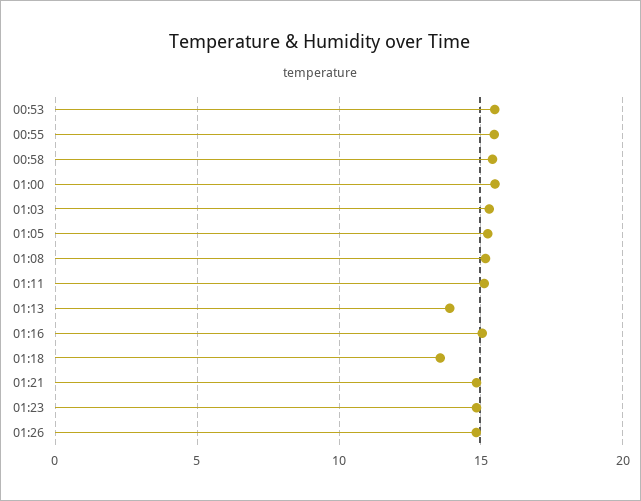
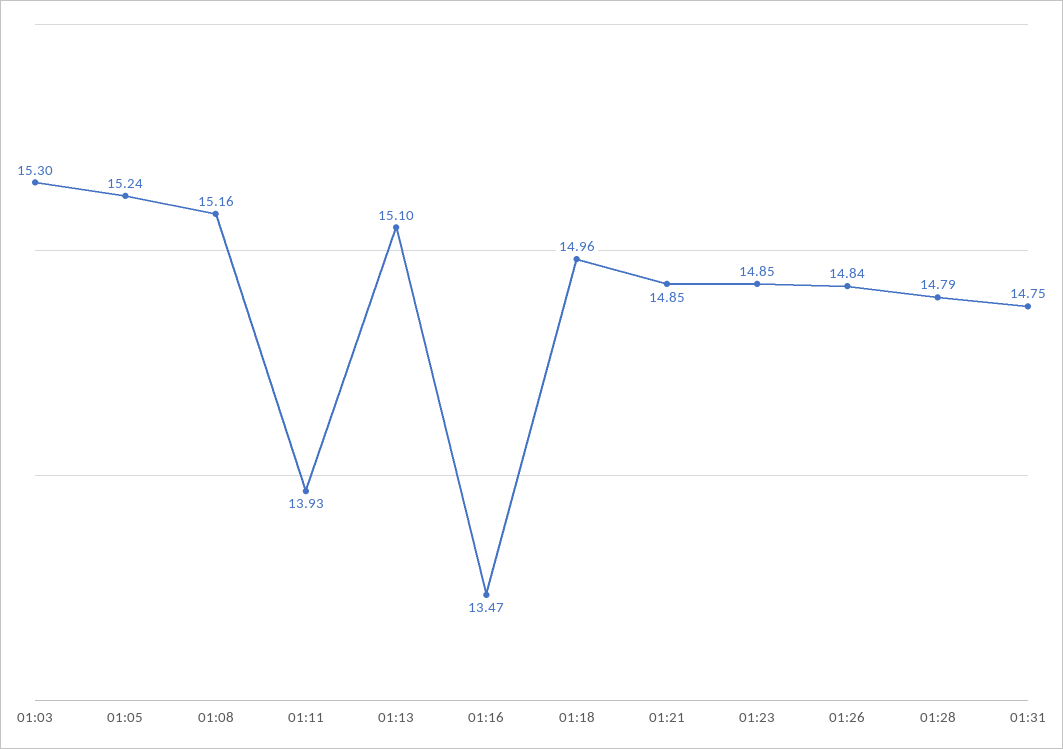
00:53: 15.5 -> none
00:55: 15.5 -> none
00:58: 15.5 -> none
01:00: 15.5 -> none
01:11: 15 -> 13.93
01:13: 14 -> 15.1
01:16: 15 -> 13.47
01:18: 13.5 -> 14.96
01:28: none -> 14.79
01:31: none -> 14.75

